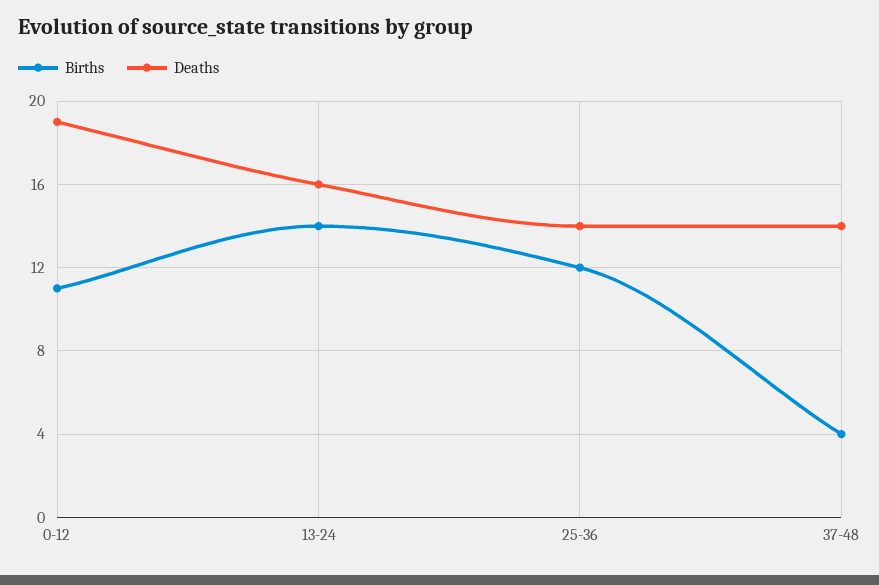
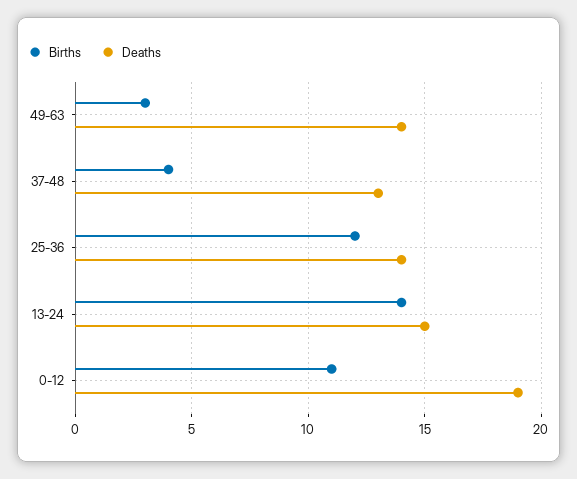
Deaths, 13-24: 16 -> 15
Deaths, 37-48: 14 -> 13
Births, 49-63: none -> 3
Deaths, 49-63: none -> 14

